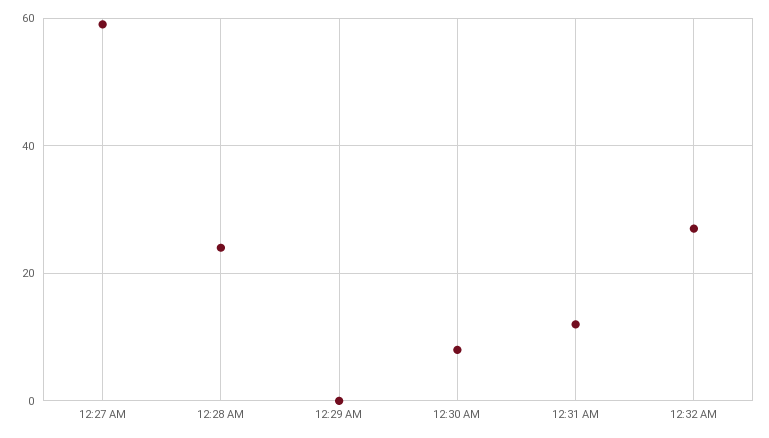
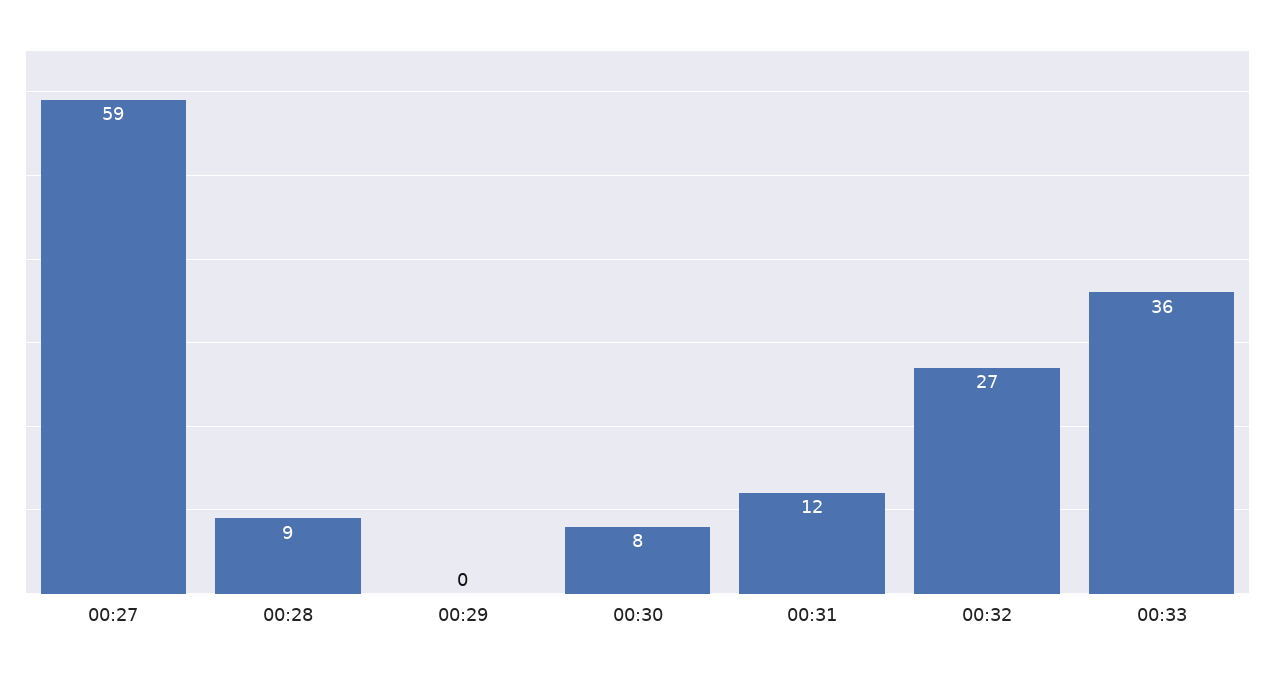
12:28 AM: 25 -> 9
00:33: none -> 36

